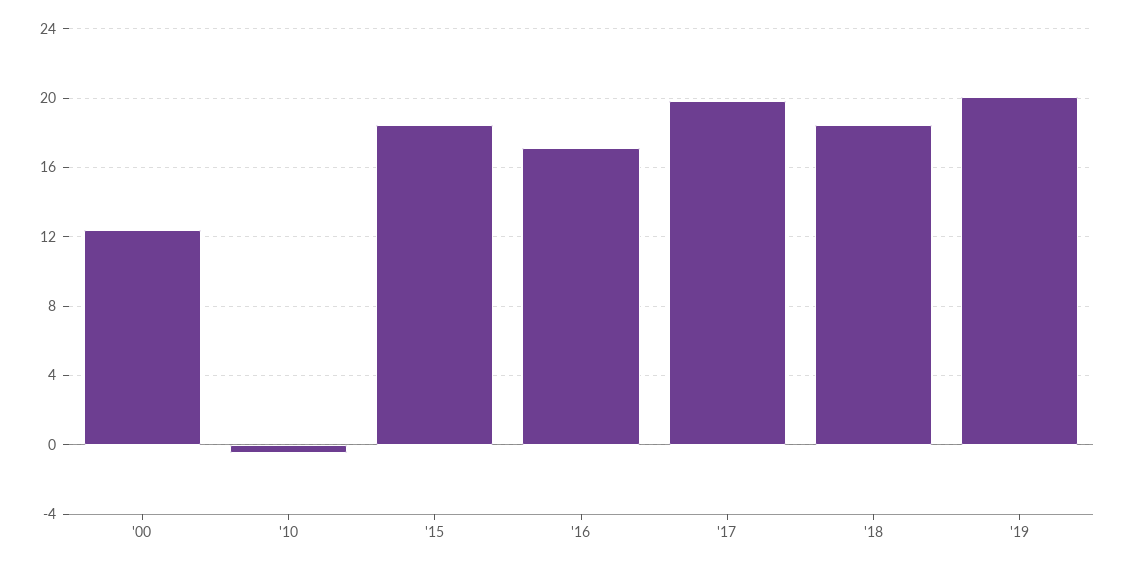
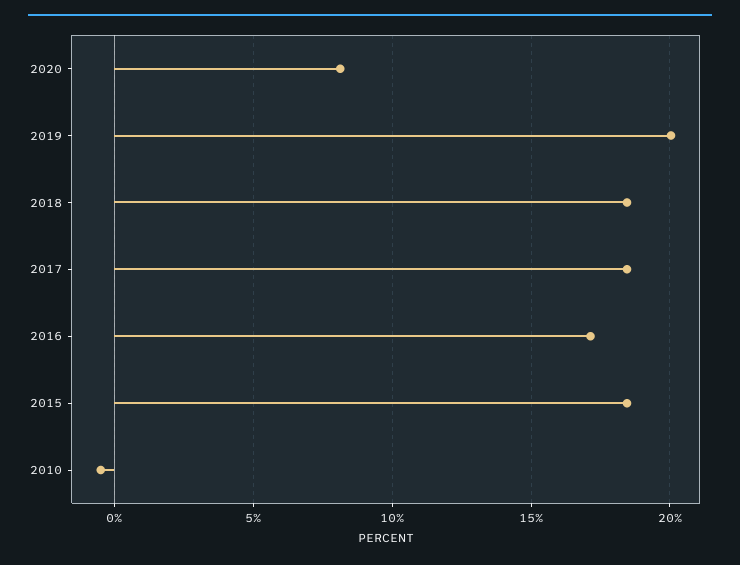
'00: 12.5 -> none
'17: 20 -> 18.5
2020: none -> 8

